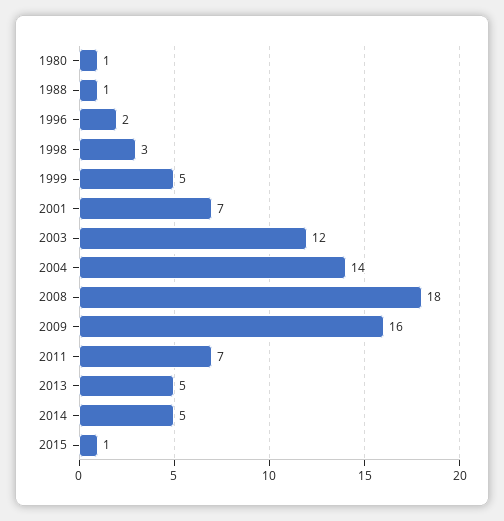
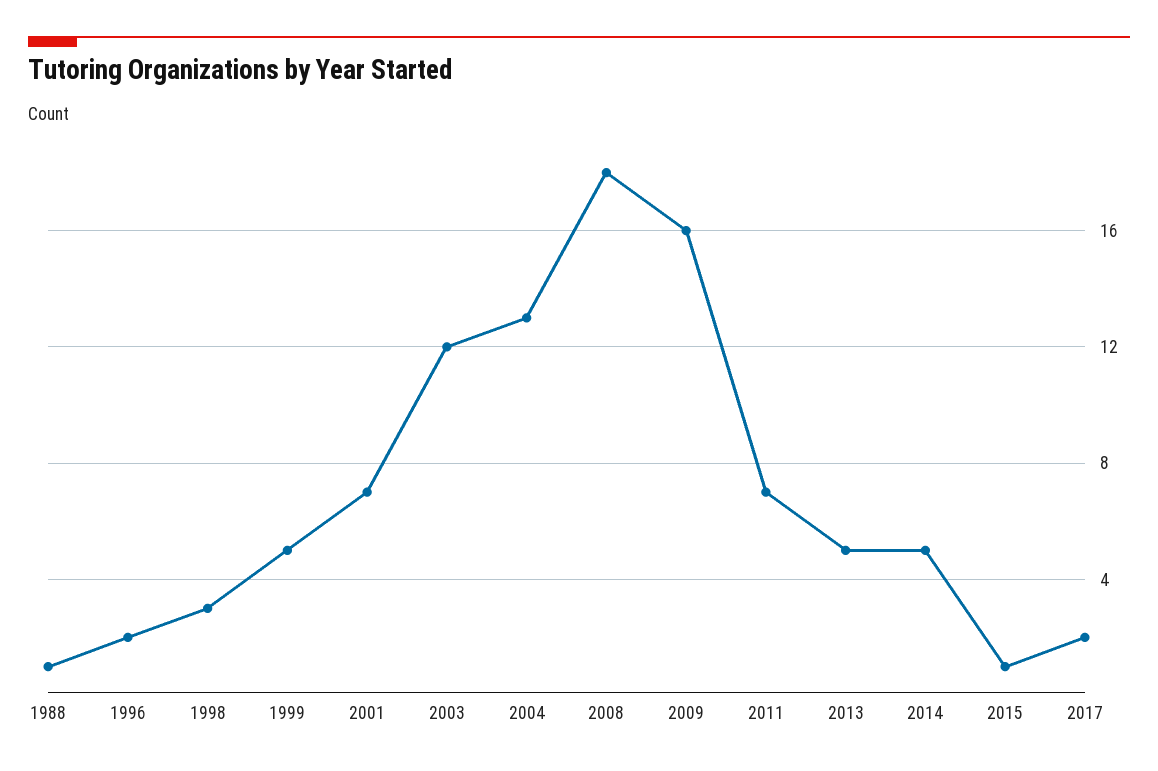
1980: 1 -> none
2004: 14 -> 13
2017: none -> 2

